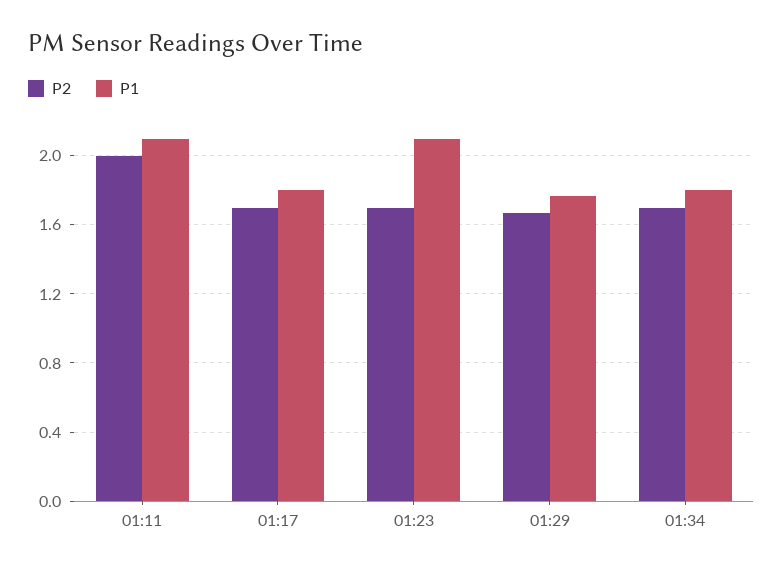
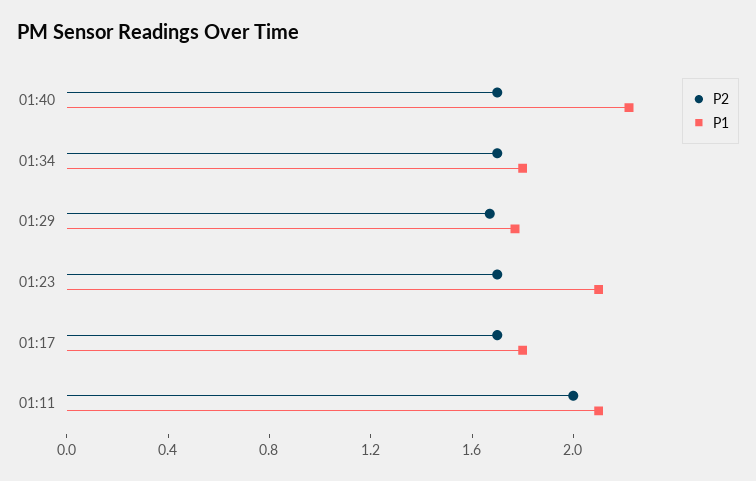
P2, 01:40: none -> 1.7
P1, 01:40: none -> 2.2

